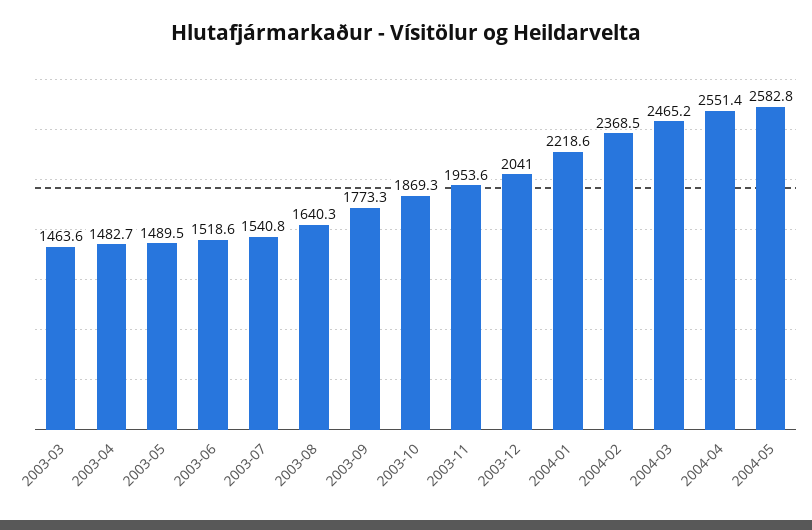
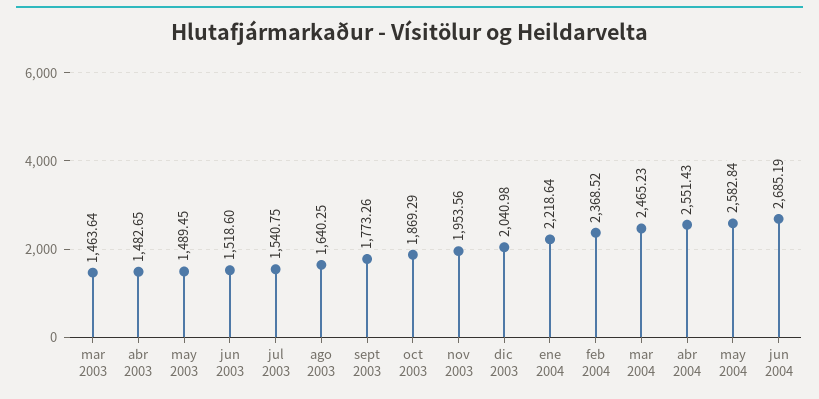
jun 2004: none -> 2685.19

